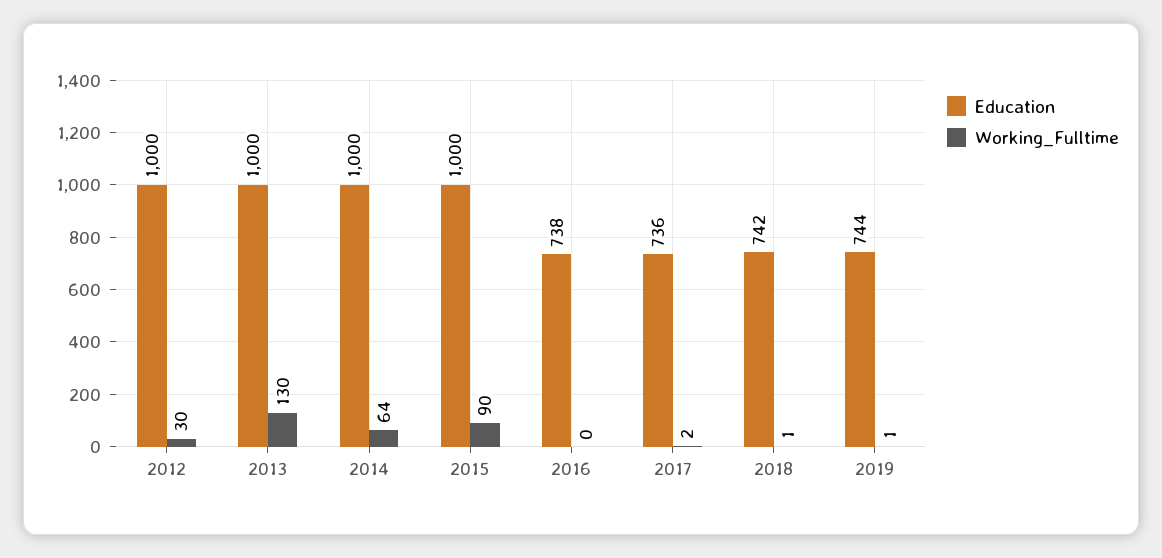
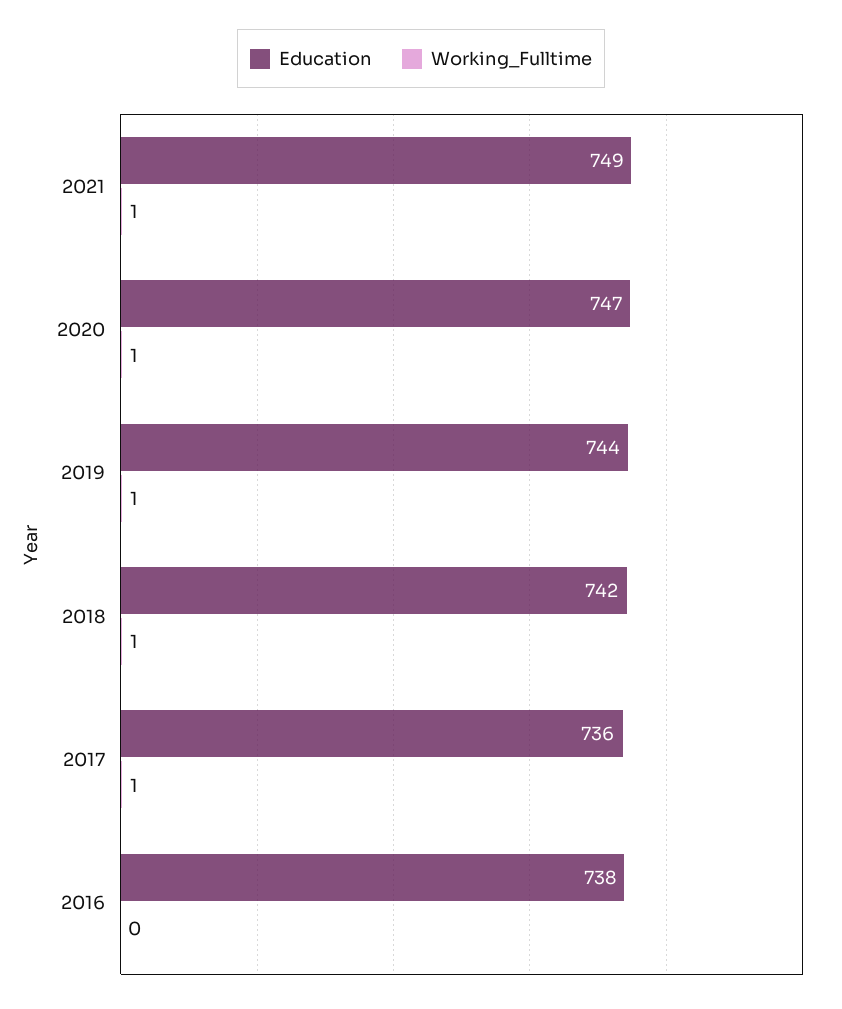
Education, 2012: 1000 -> none
Working_Fulltime, 2012: 30 -> none
Education, 2013: 1000 -> none
Working_Fulltime, 2013: 130 -> none
Education, 2014: 1000 -> none
Working_Fulltime, 2014: 64 -> none
Education, 2015: 1000 -> none
Working_Fulltime, 2015: 90 -> none
Working_Fulltime, 2017: 2 -> 1
Education, 2021: none -> 749
Working_Fulltime, 2021: none -> 1
Education, 2020: none -> 747
Working_Fulltime, 2020: none -> 1

